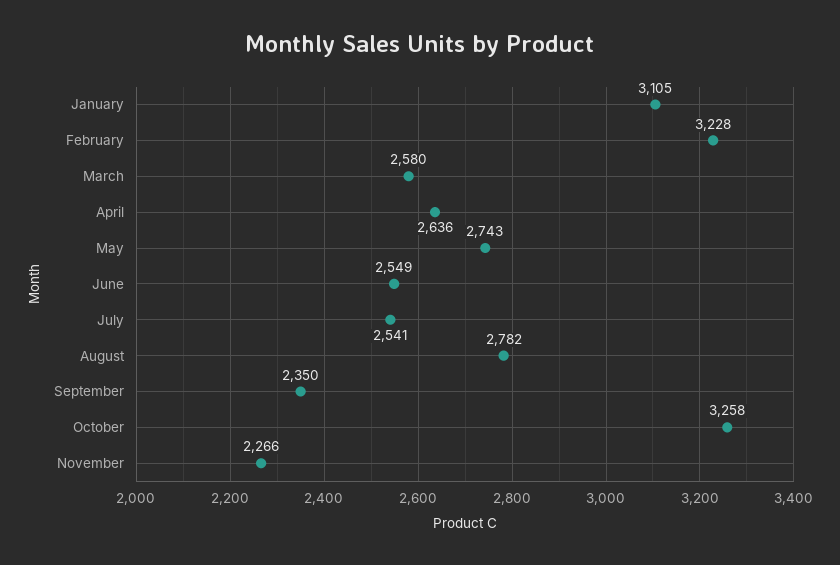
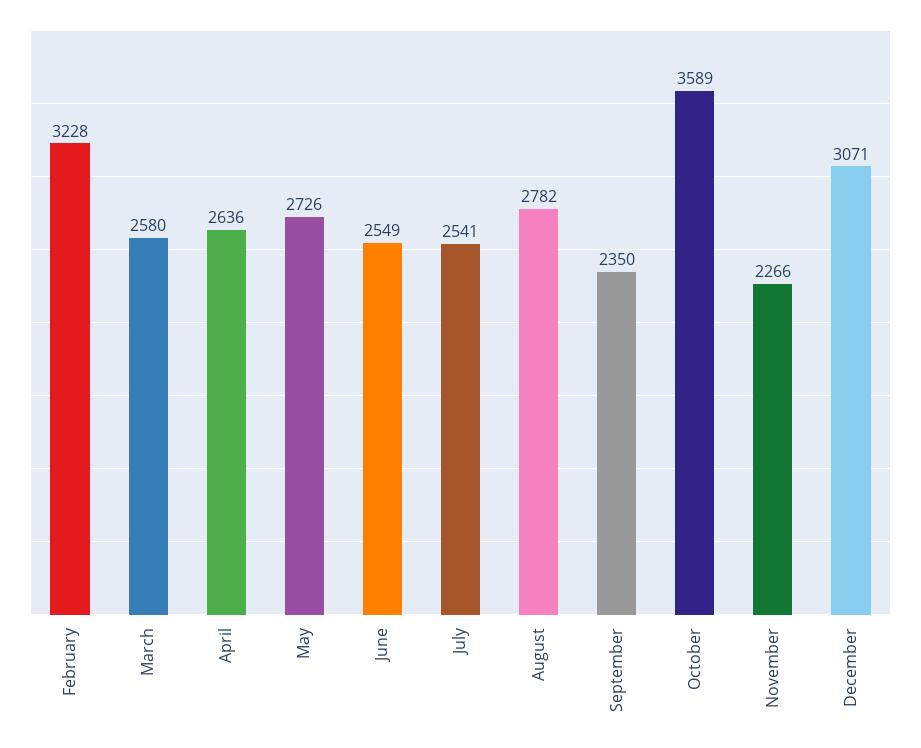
January: 3105 -> none
May: 2743 -> 2726
October: 3258 -> 3589
December: none -> 3071

